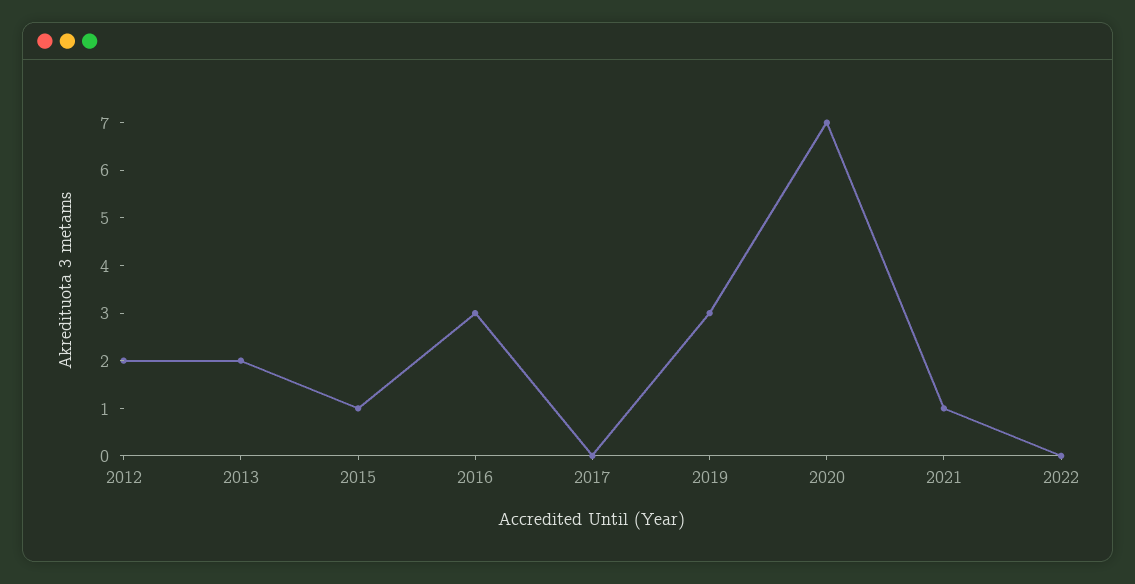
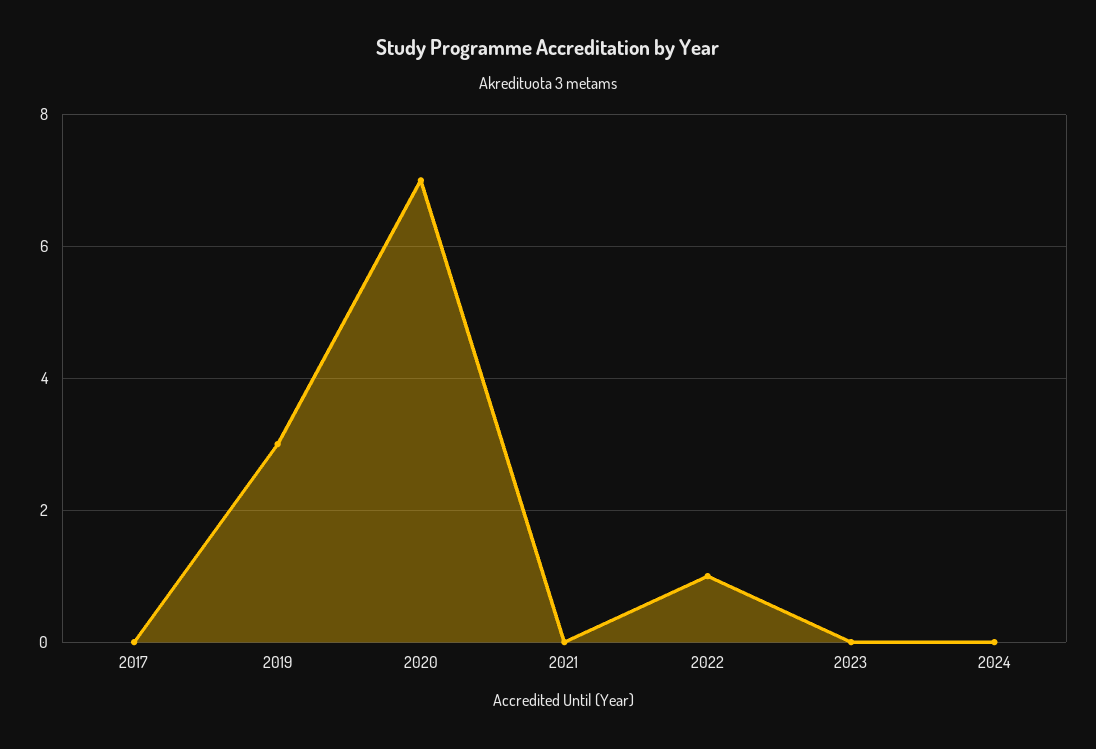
2012: 2 -> none
2013: 2 -> none
2015: 1 -> none
2016: 3 -> none
2021: 1 -> 0
2022: 0 -> 1
2023: none -> 0
2024: none -> 0

